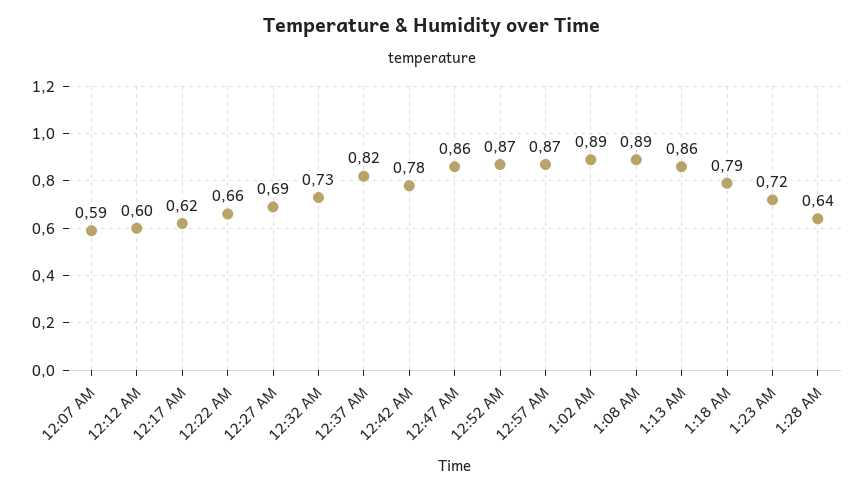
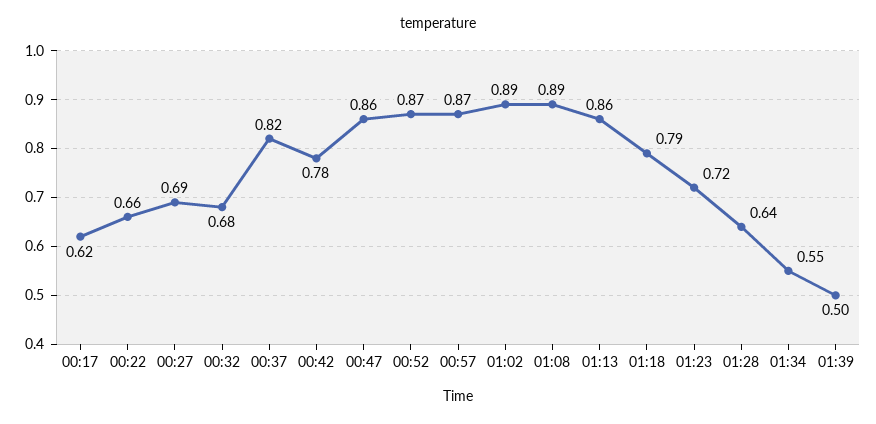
12:07 AM: 0.59 -> none
12:12 AM: 0.6 -> none
12:32 AM: 0.73 -> 0.68
01:34: none -> 0.55
01:39: none -> 0.5

